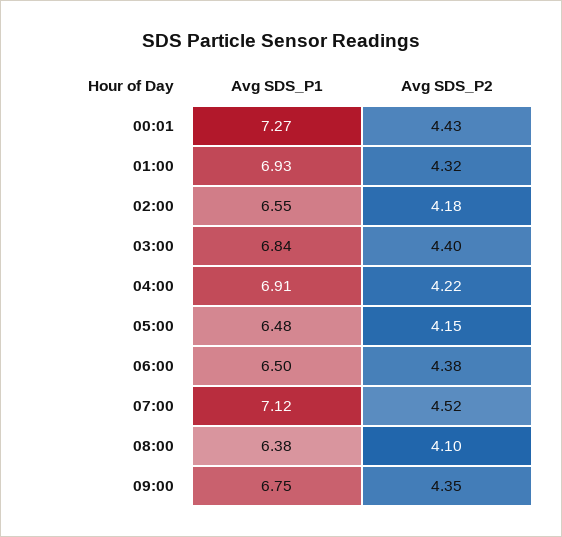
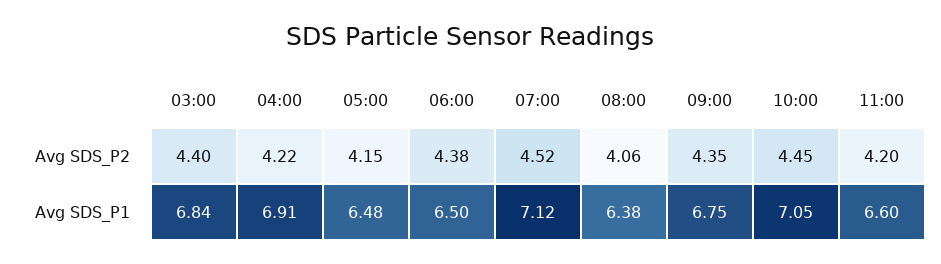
Avg SDS_P1, 00:01: 7.27 -> none
Avg SDS_P2, 00:01: 4.43 -> none
Avg SDS_P1, 01:00: 6.93 -> none
Avg SDS_P2, 01:00: 4.32 -> none
Avg SDS_P1, 02:00: 6.55 -> none
Avg SDS_P2, 02:00: 4.18 -> none
Avg SDS_P2, 08:00: 4.1 -> 4.06
Avg SDS_P2, 10:00: none -> 4.45
Avg SDS_P2, 11:00: none -> 4.2
Avg SDS_P1, 10:00: none -> 7.05
Avg SDS_P1, 11:00: none -> 6.6

